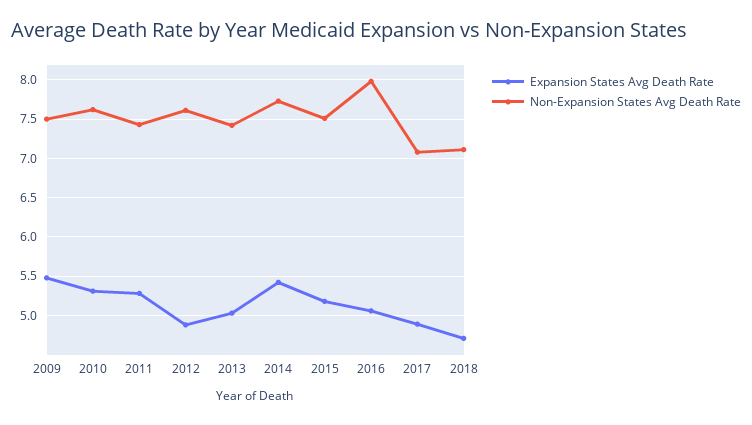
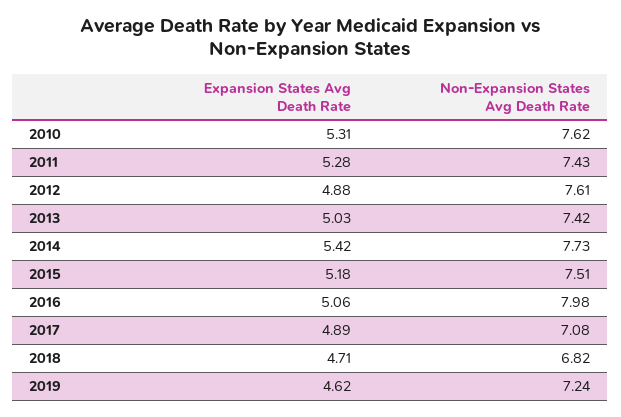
Expansion States Avg Death Rate, 2009: 5.5 -> none
Non-Expansion States Avg Death Rate, 2009: 7.5 -> none
Non-Expansion States Avg Death Rate, 2018: 7.1 -> 6.82
Expansion States Avg Death Rate, 2019: none -> 4.62
Non-Expansion States Avg Death Rate, 2019: none -> 7.24

